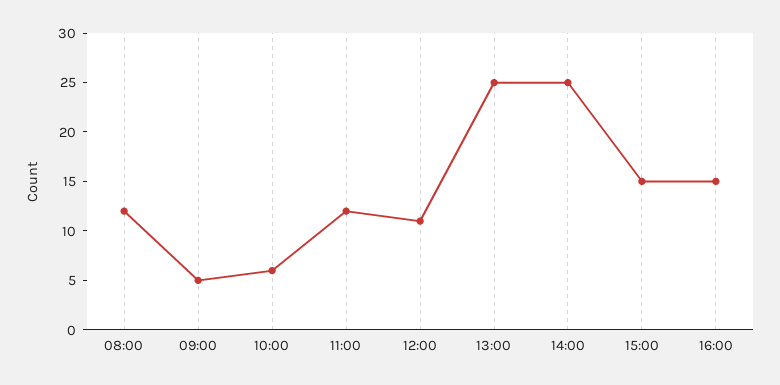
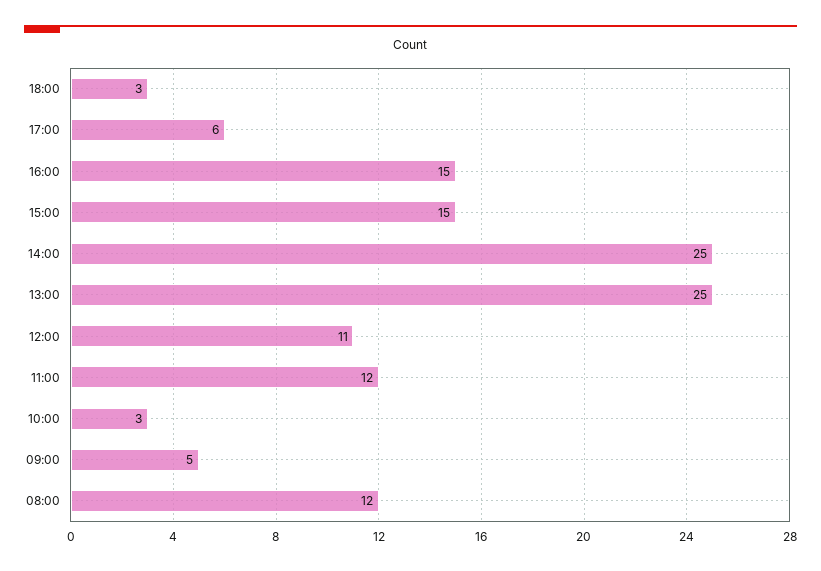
10:00: 6 -> 3
18:00: none -> 3
17:00: none -> 6

